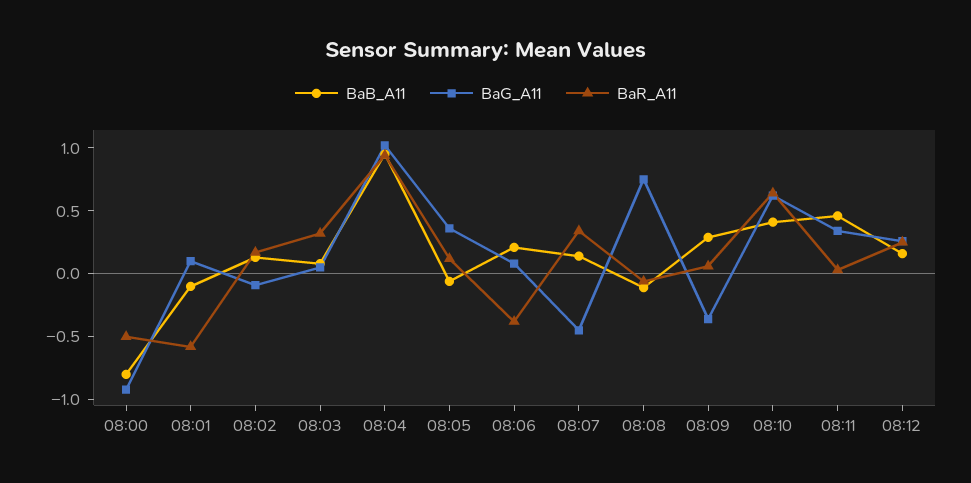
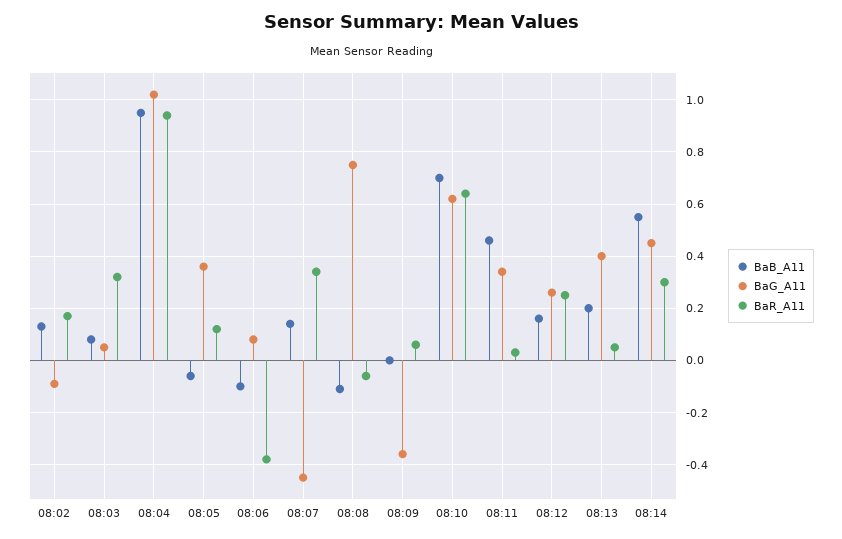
BaB_A11, 08:00: -0.8 -> none
BaG_A11, 08:00: -0.9 -> none
BaR_A11, 08:00: -0.5 -> none
BaB_A11, 08:01: -0.1 -> none
BaG_A11, 08:01: 0.1 -> none
BaR_A11, 08:01: -0.6 -> none
BaB_A11, 08:06: 0.2 -> -0.1
BaB_A11, 08:09: 0.3 -> 0
BaB_A11, 08:10: 0.4 -> 0.7
BaB_A11, 08:13: none -> 0.2
BaG_A11, 08:13: none -> 0.4
BaR_A11, 08:13: none -> 0.05
BaB_A11, 08:14: none -> 0.55
BaG_A11, 08:14: none -> 0.45
BaR_A11, 08:14: none -> 0.3

